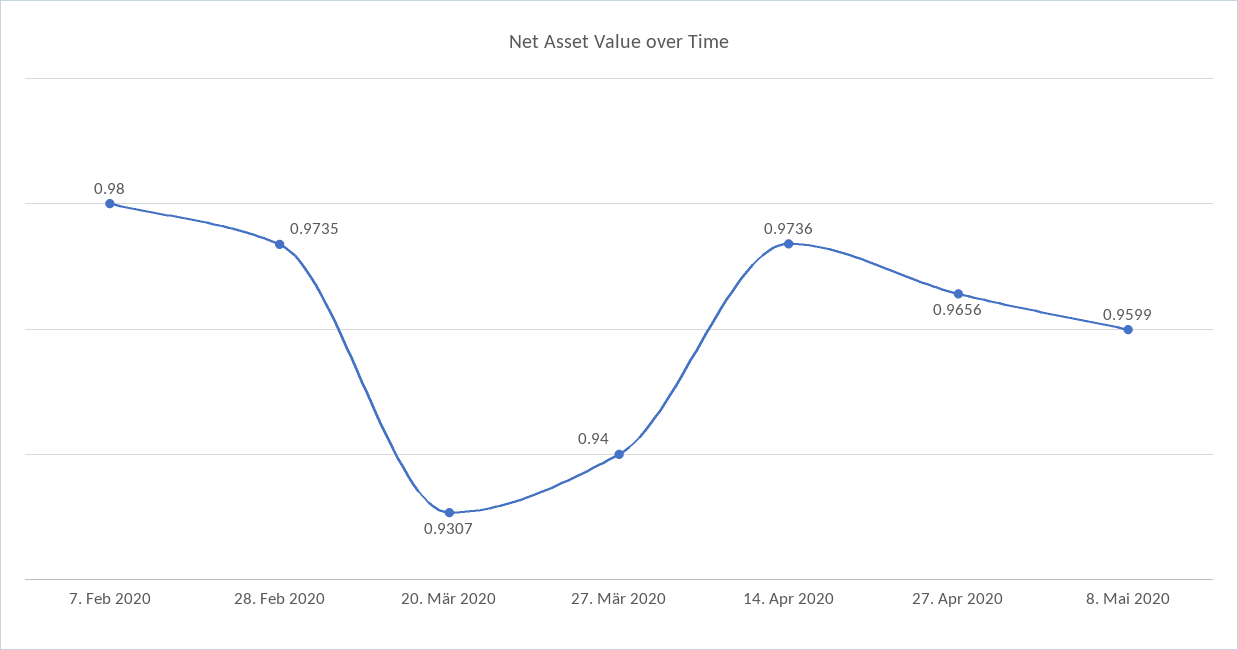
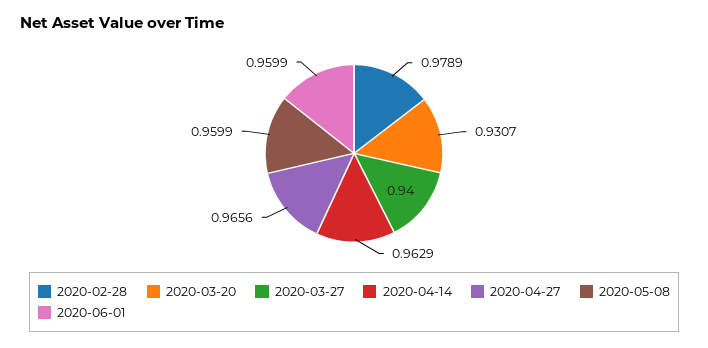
7. Feb 2020: 0.98 -> none
28. Feb 2020: 0.9735 -> 0.9789
14. Apr 2020: 0.9736 -> 0.9629
2020-06-01: none -> 0.9599

